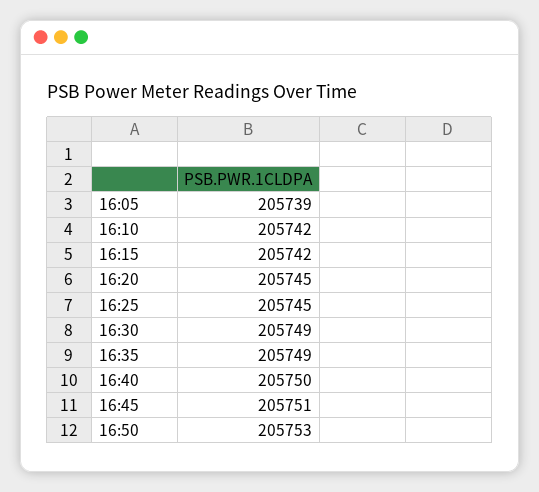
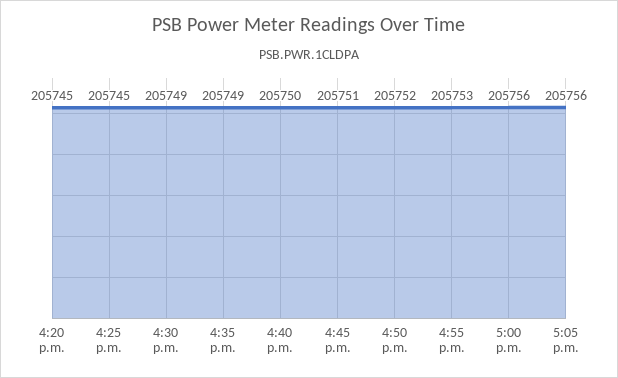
16:05: 205739 -> none
16:10: 205742 -> none
16:15: 205742 -> none
16:50: 205753 -> 205752
4:55 p.m.: none -> 205753
5:00 p.m.: none -> 205756
5:05 p.m.: none -> 205756

